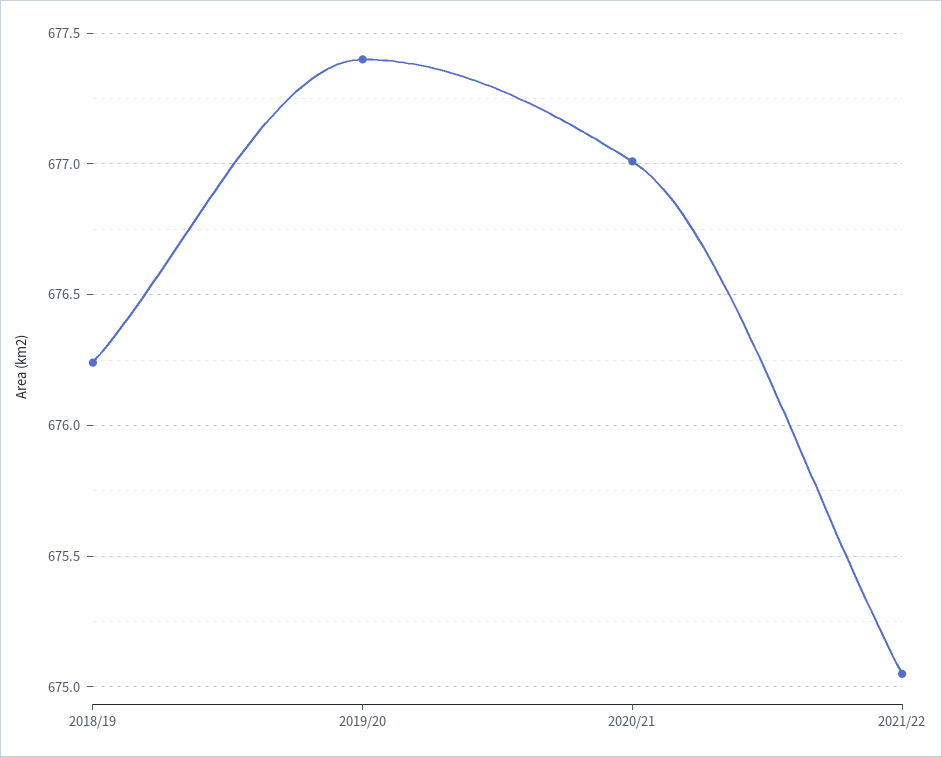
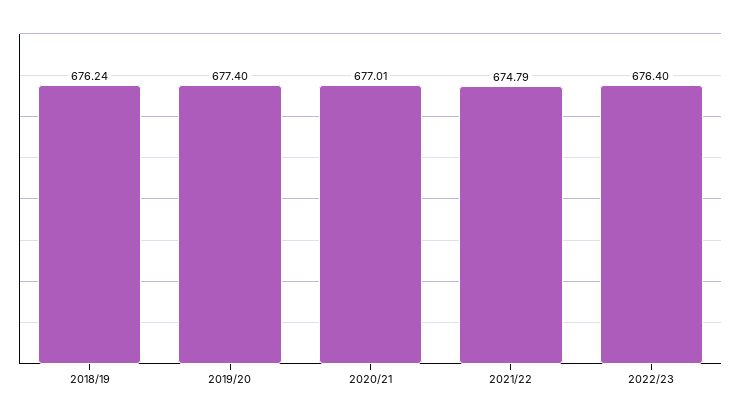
2021/22: 675.05 -> 674.79
2022/23: none -> 676.4

